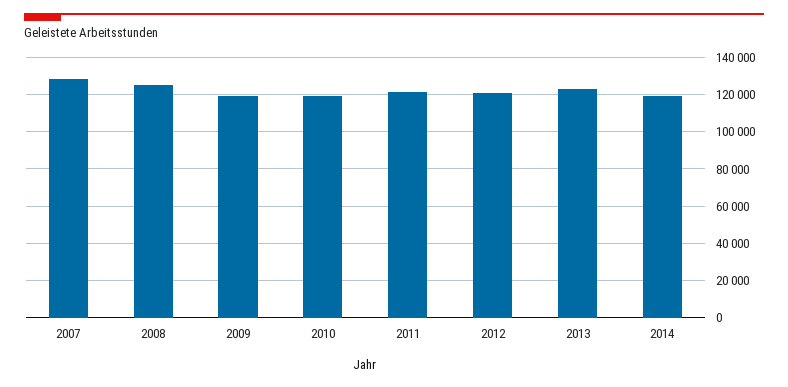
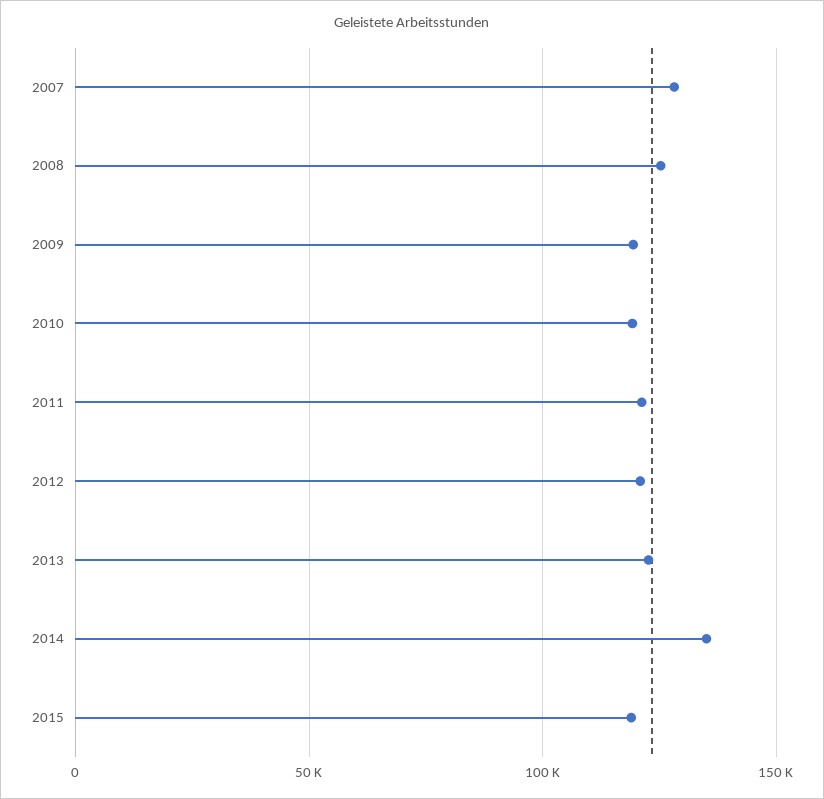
2014: 120000 -> 135000
2015: none -> 120000

